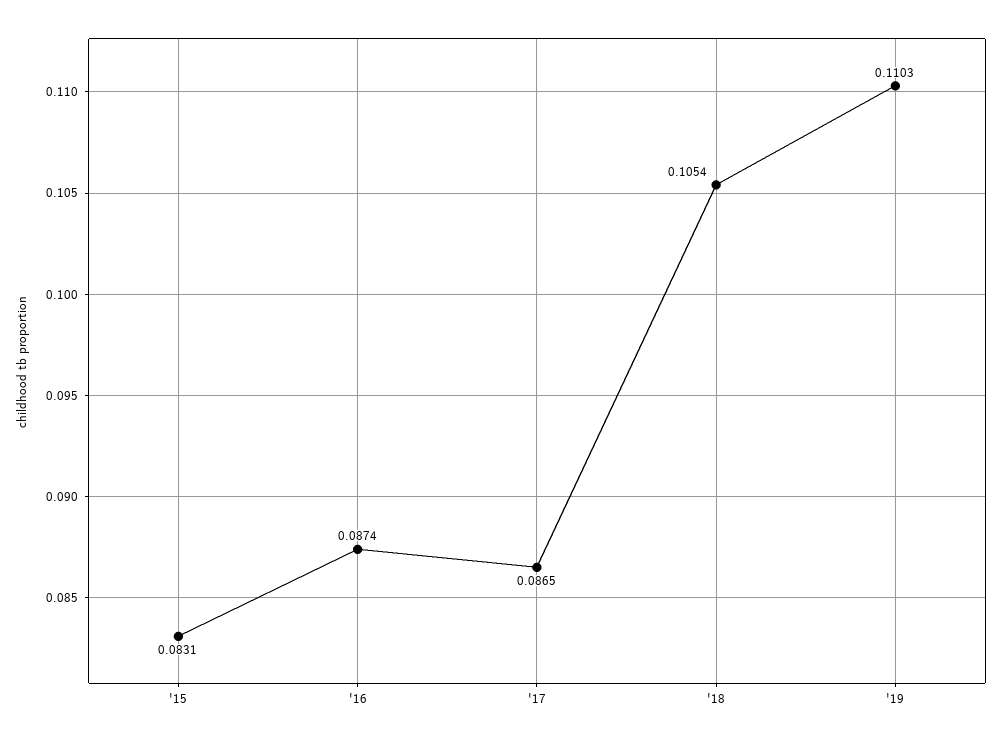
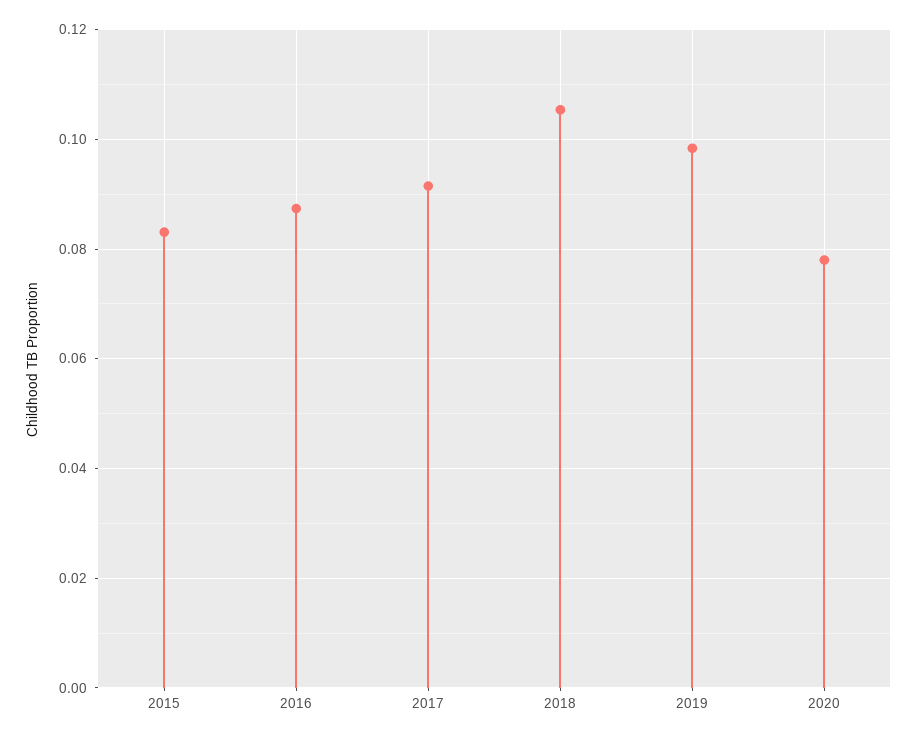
'17: 0.0865 -> 0.092
'19: 0.1103 -> 0.098
2020: none -> 0.078

